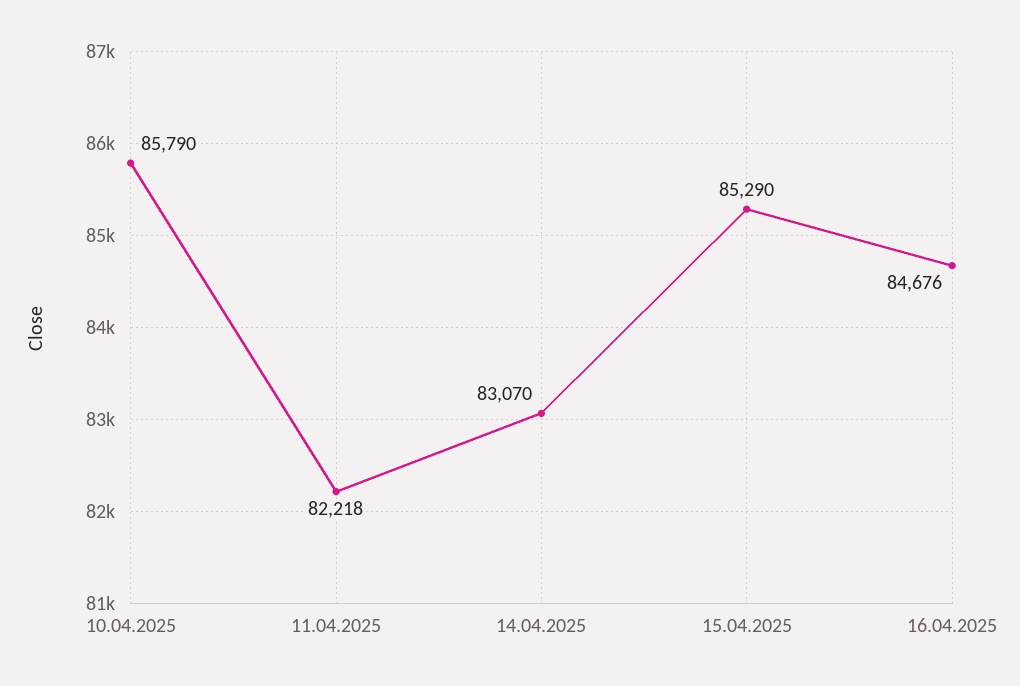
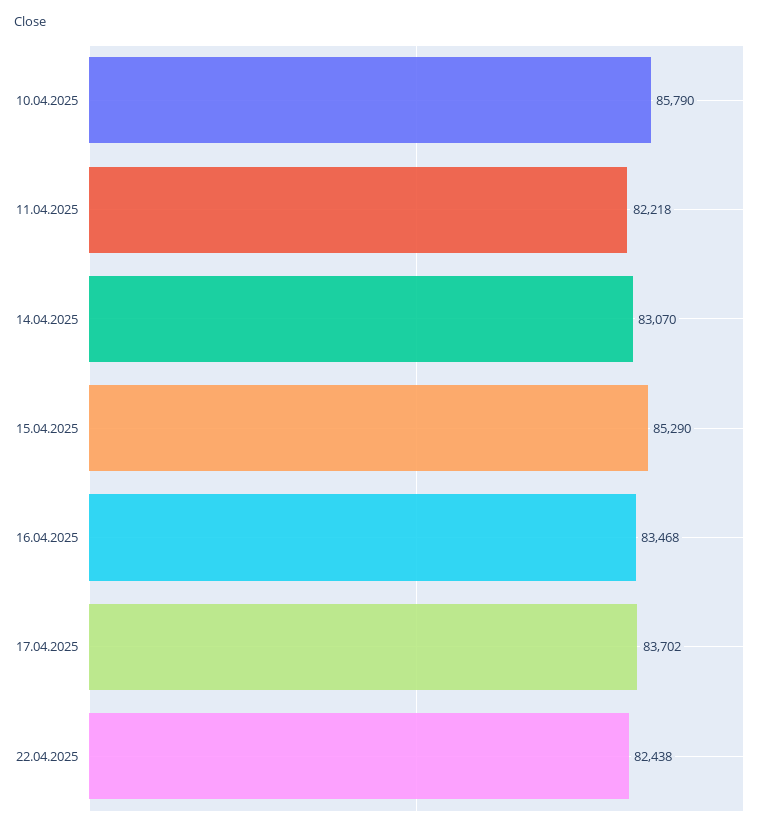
16.04.2025: 84676 -> 83468
17.04.2025: none -> 83702
22.04.2025: none -> 82438

